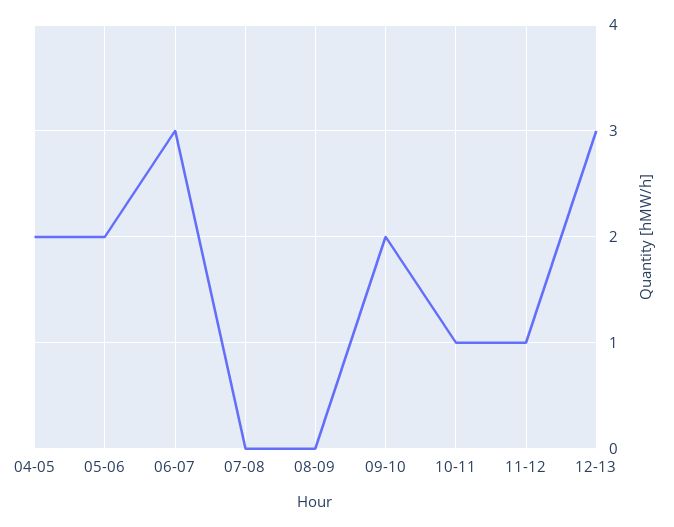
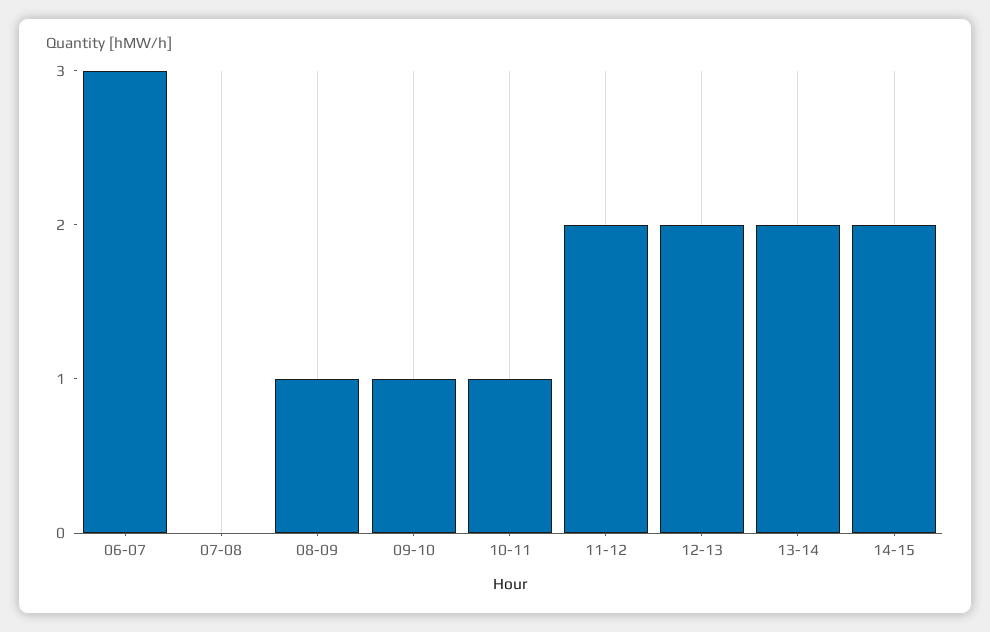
04-05: 2 -> none
05-06: 2 -> none
08-09: 0 -> 1
09-10: 2 -> 1
11-12: 1 -> 2
12-13: 3 -> 2
13-14: none -> 2
14-15: none -> 2

